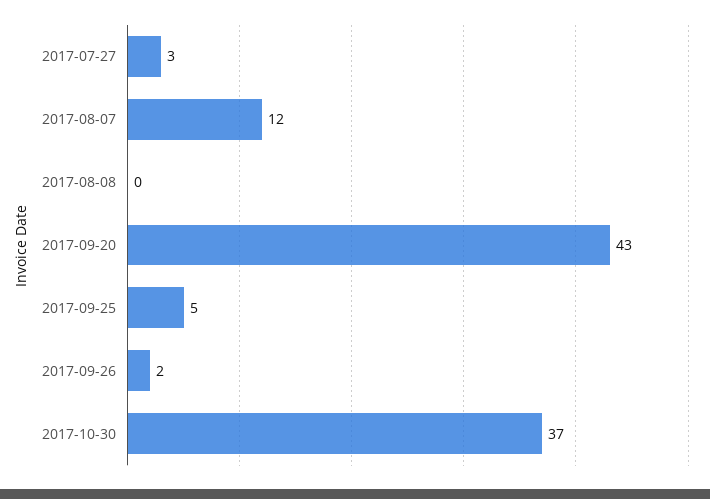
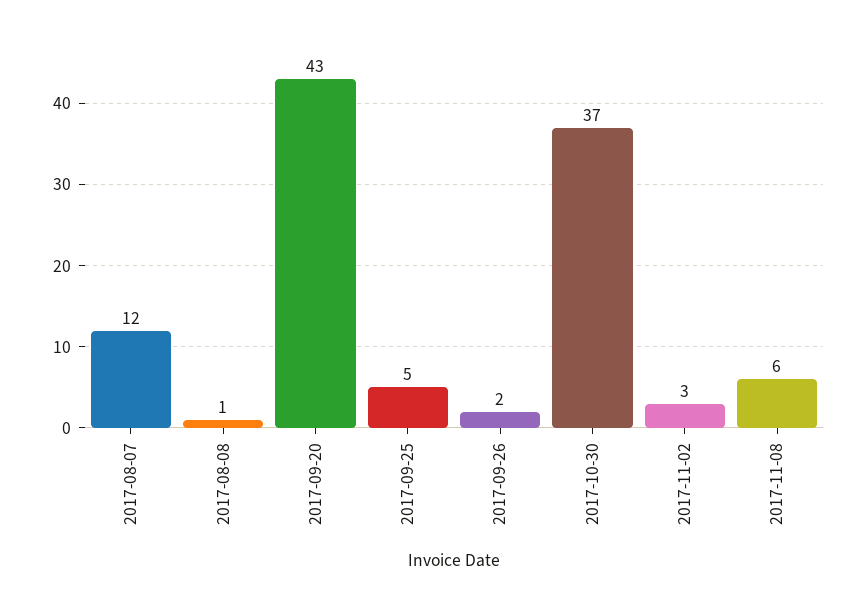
2017-07-27: 3 -> none
2017-08-08: 0 -> 1
2017-11-02: none -> 3
2017-11-08: none -> 6

